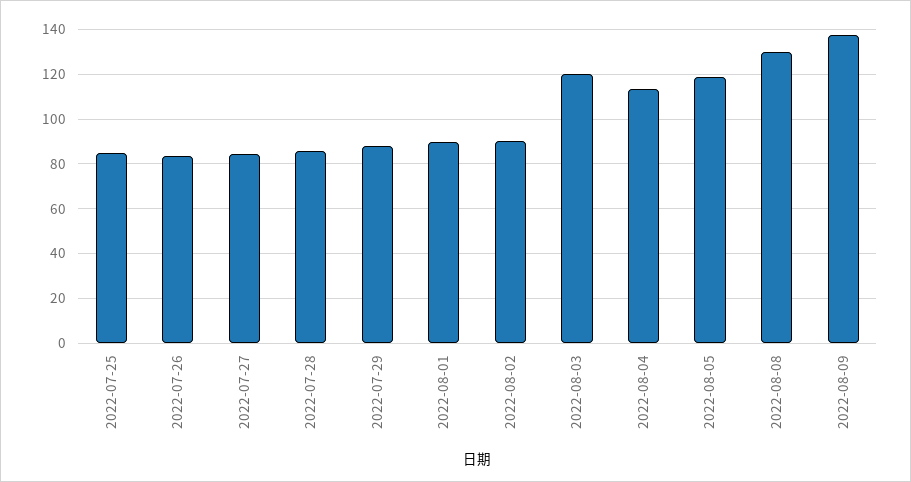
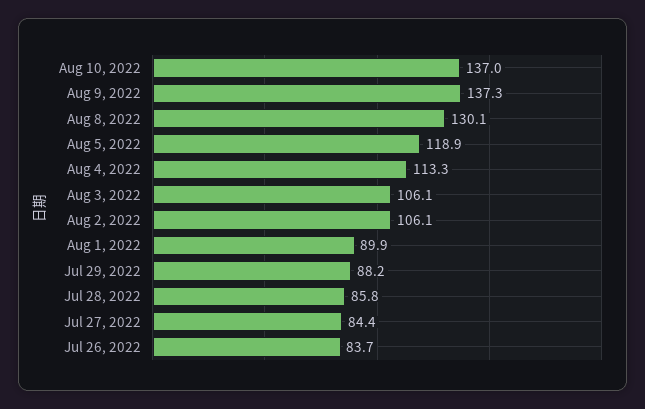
2022-07-25: 85 -> none
2022-08-02: 90 -> 106.1
2022-08-03: 120 -> 106.1
Aug 10, 2022: none -> 137

